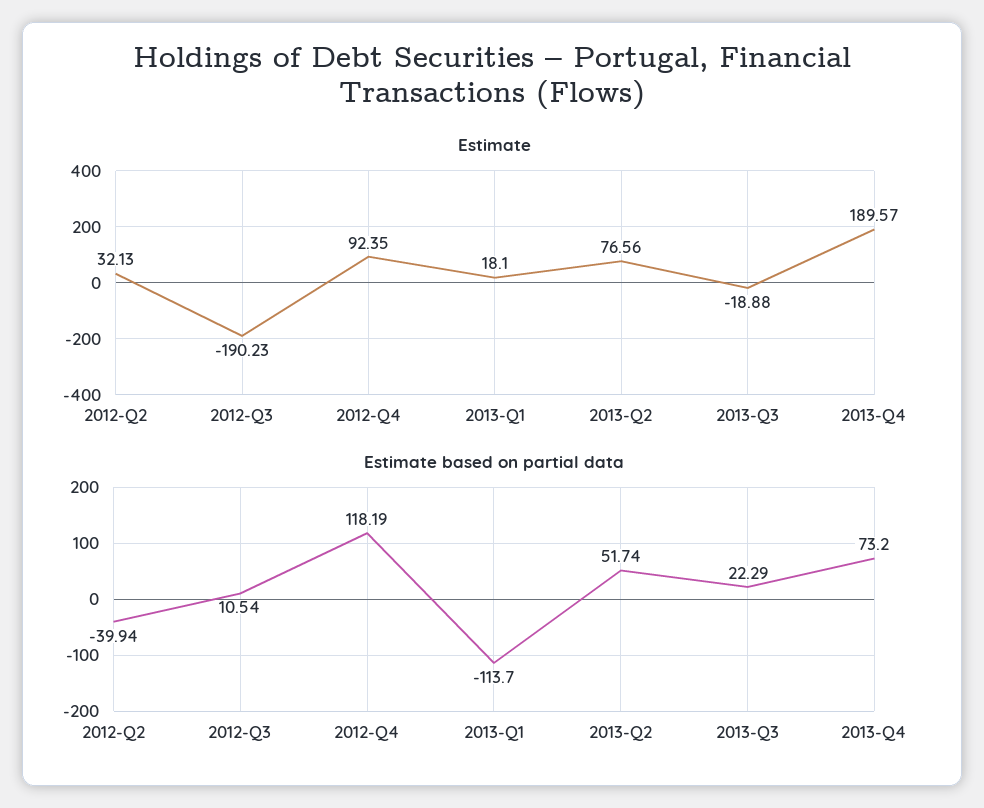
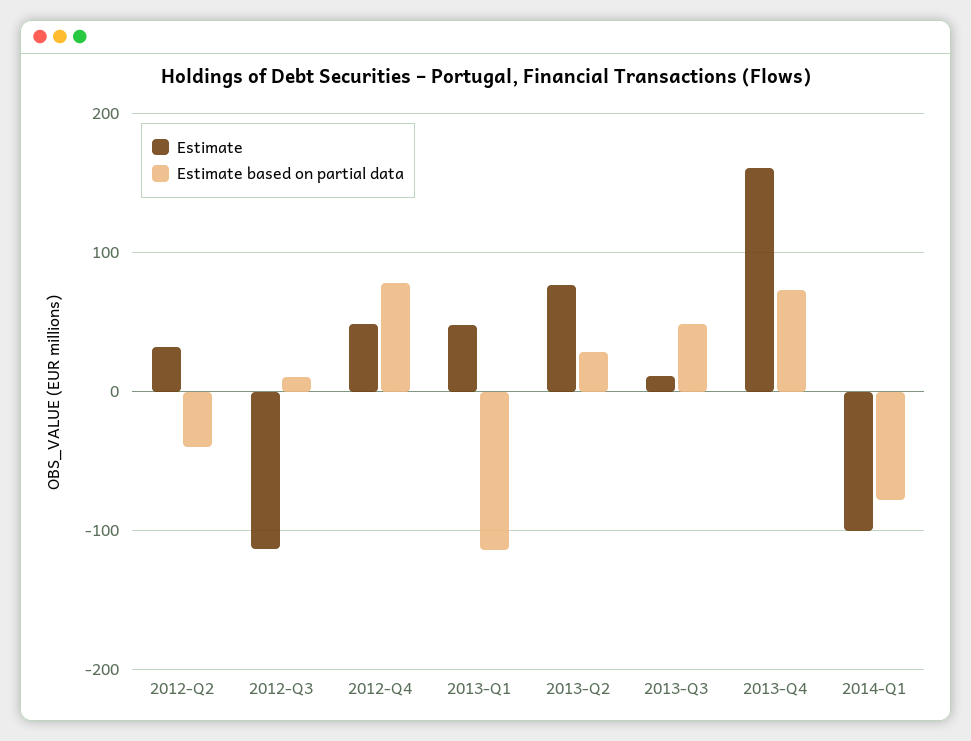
Estimate, 2012-Q3: -190.23 -> -110
Estimate, 2012-Q4: 92.35 -> 50
Estimate, 2013-Q1: 18.1 -> 50
Estimate, 2013-Q3: -18.88 -> 10
Estimate, 2013-Q4: 189.57 -> 160
Estimate based on partial data, 2012-Q4: 118.19 -> 80
Estimate based on partial data, 2013-Q2: 51.74 -> 30
Estimate based on partial data, 2013-Q3: 22.29 -> 50
Estimate, 2014-Q1: none -> -100
Estimate based on partial data, 2014-Q1: none -> -80

